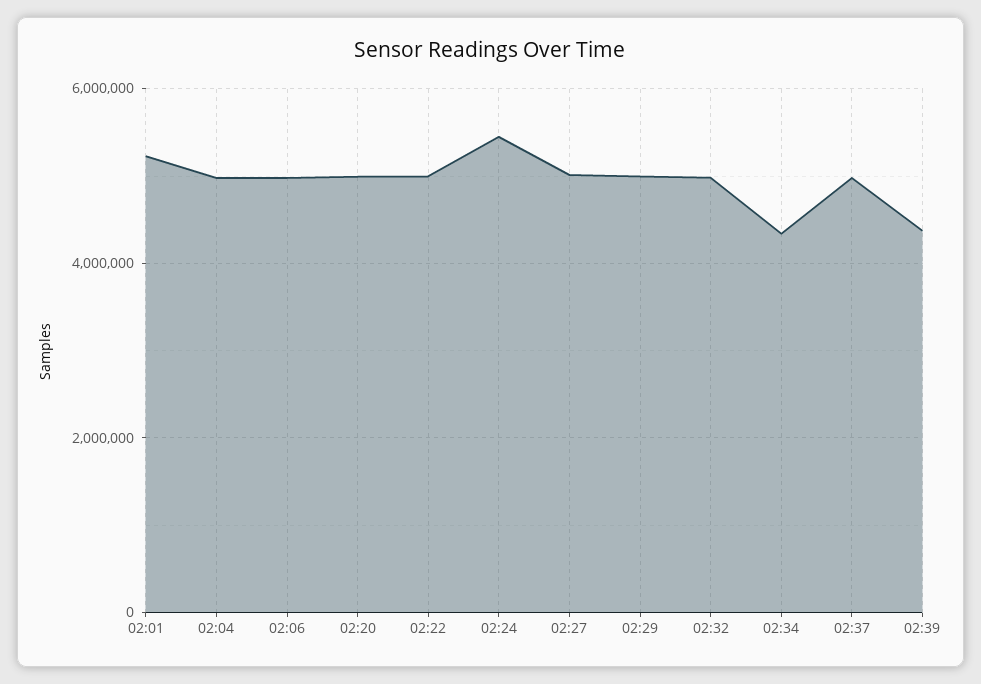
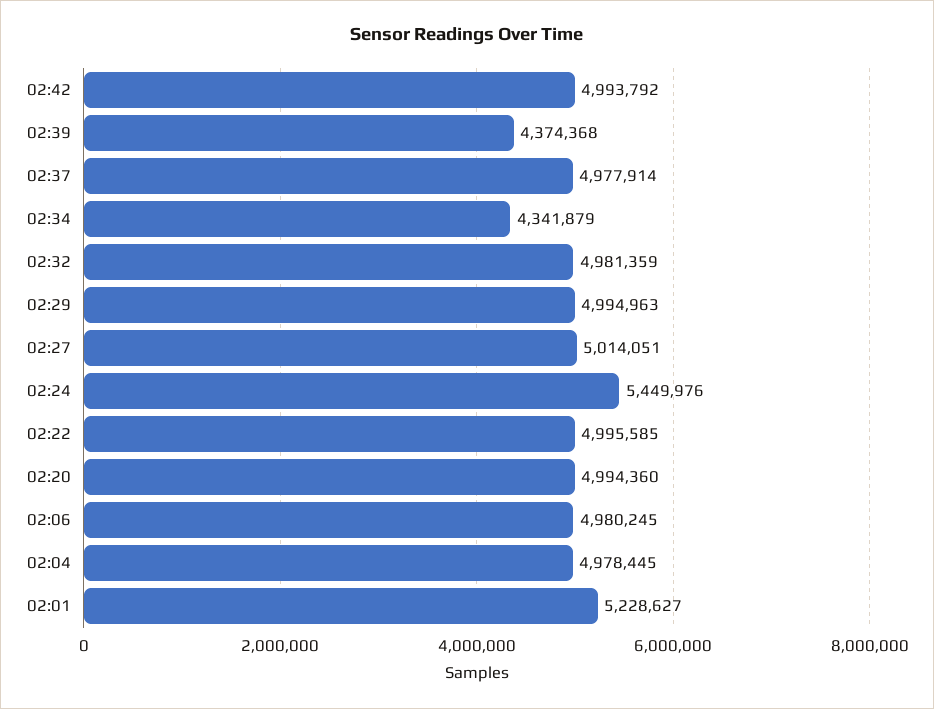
02:42: none -> 4993792

